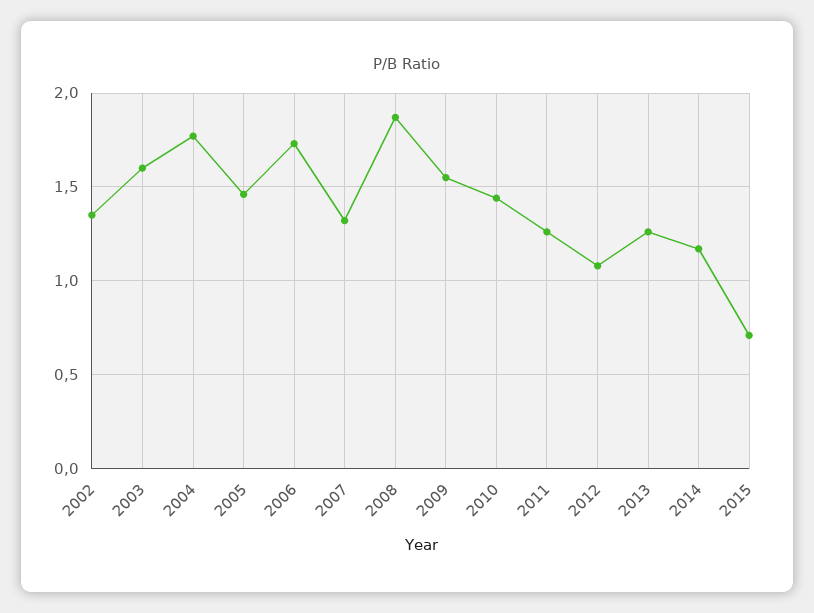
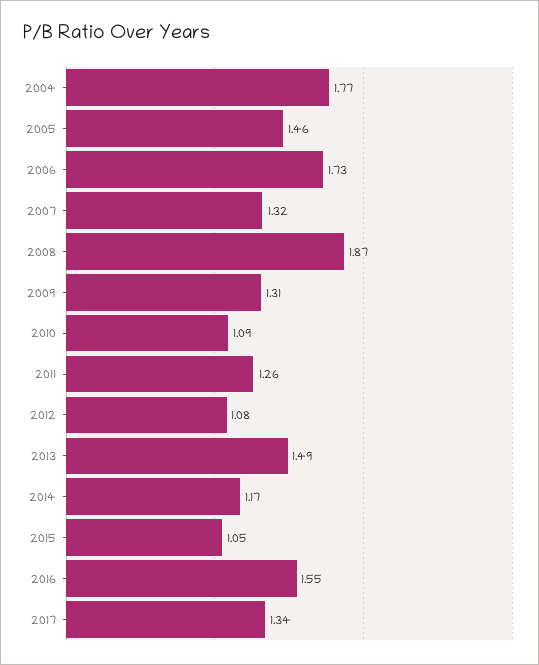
2002: 1.35 -> none
2003: 1.6 -> none
2009: 1.55 -> 1.31
2010: 1.45 -> 1.09
2013: 1.25 -> 1.49
2015: 0.7 -> 1.05
2016: none -> 1.55
2017: none -> 1.34

